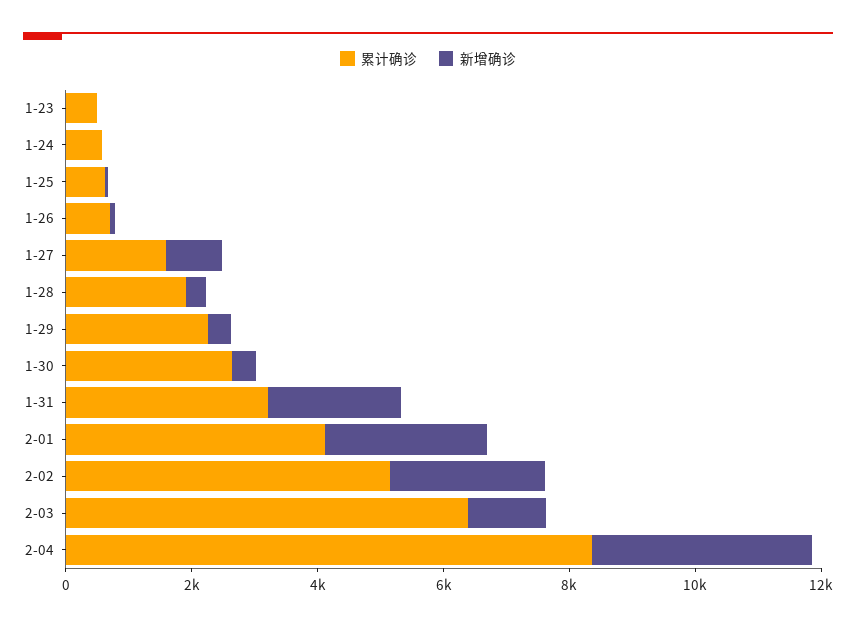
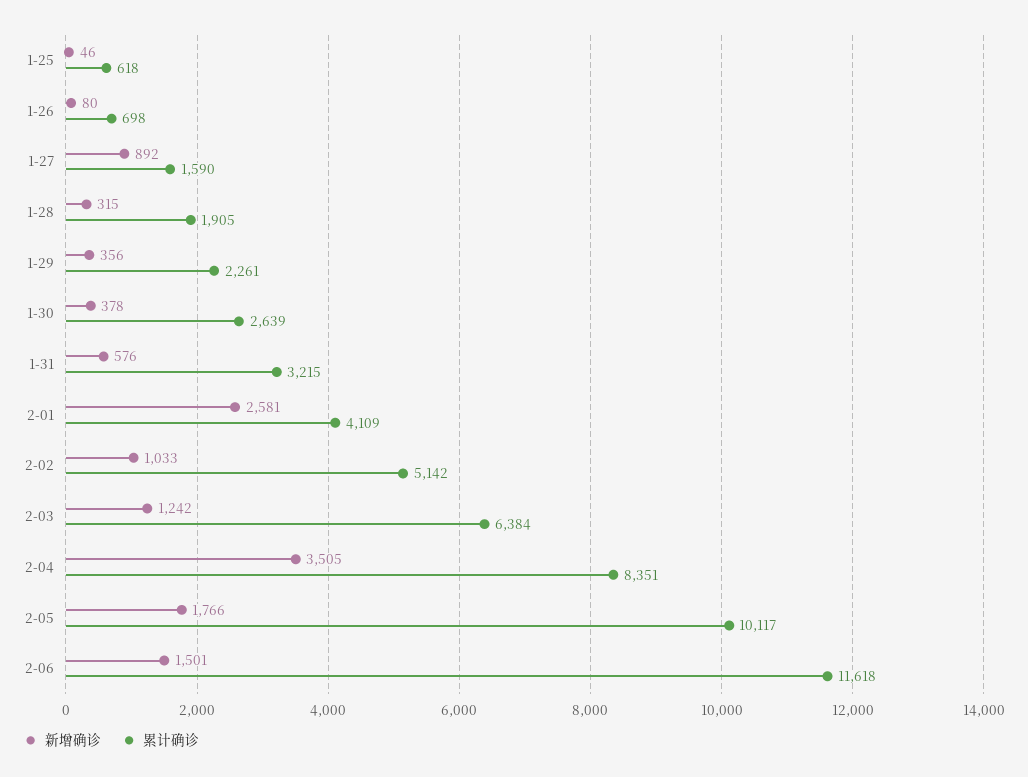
累计确诊, 1-23: 500 -> none
新增确诊, 1-23: 0 -> none
累计确诊, 1-24: 500 -> none
新增确诊, 1-24: 0 -> none
新增确诊, 1-31: 2000 -> 576
新增确诊, 2-02: 2500 -> 1033
新增确诊, 2-05: none -> 1766
累计确诊, 2-05: none -> 10117
新增确诊, 2-06: none -> 1501
累计确诊, 2-06: none -> 11618

